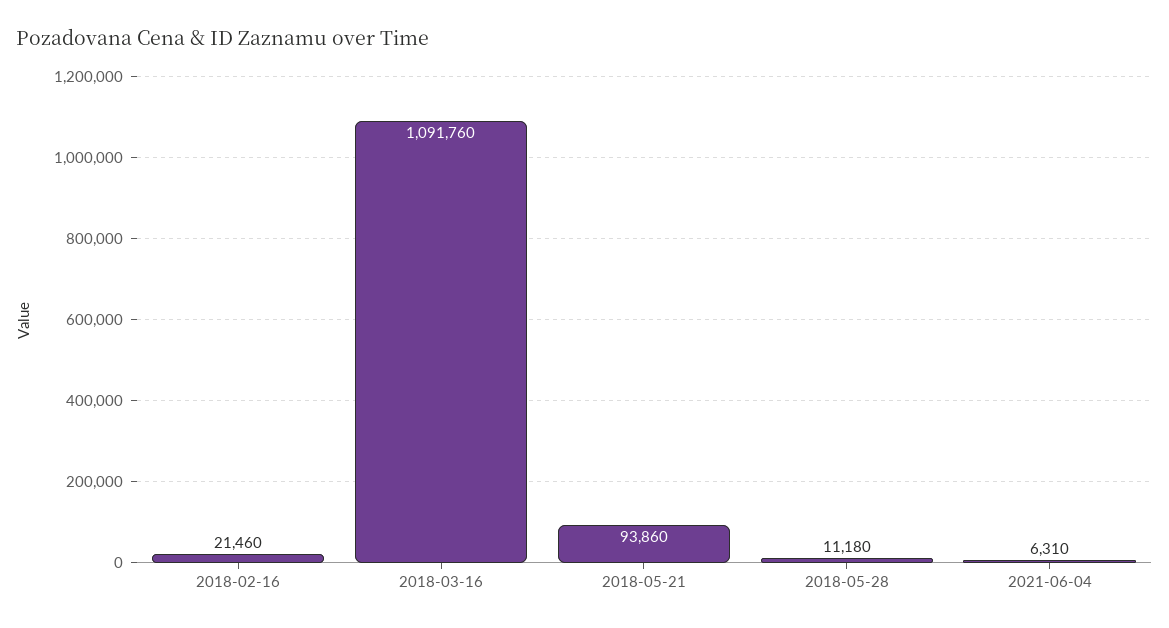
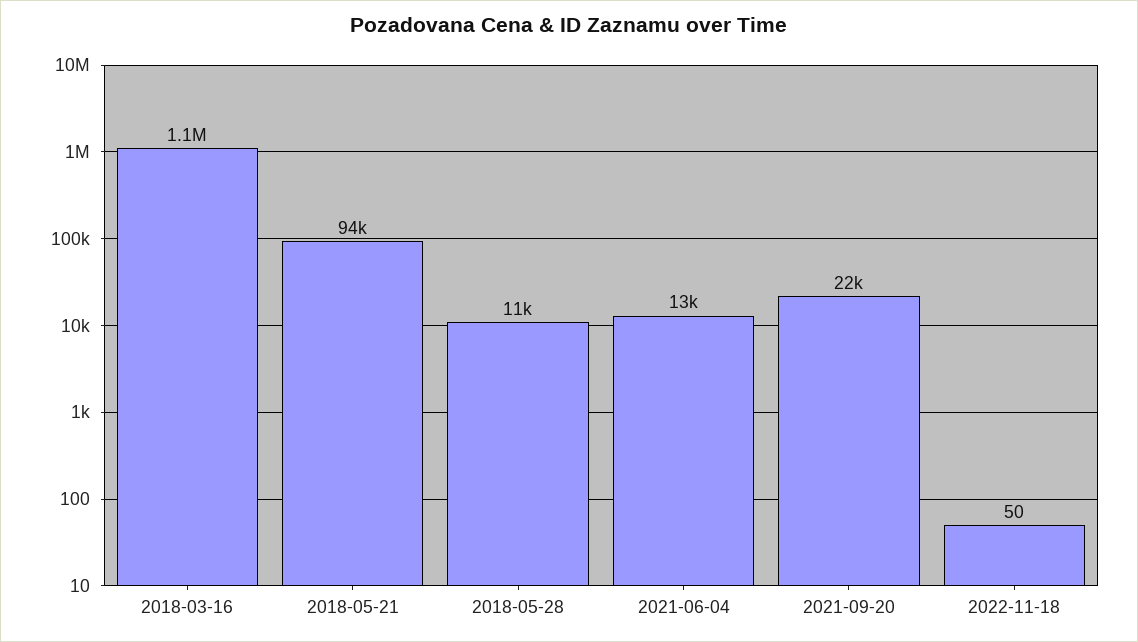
2018-02-16: 21460 -> none
2021-06-04: 6310 -> 13000
2021-09-20: none -> 22000
2022-11-18: none -> 50

